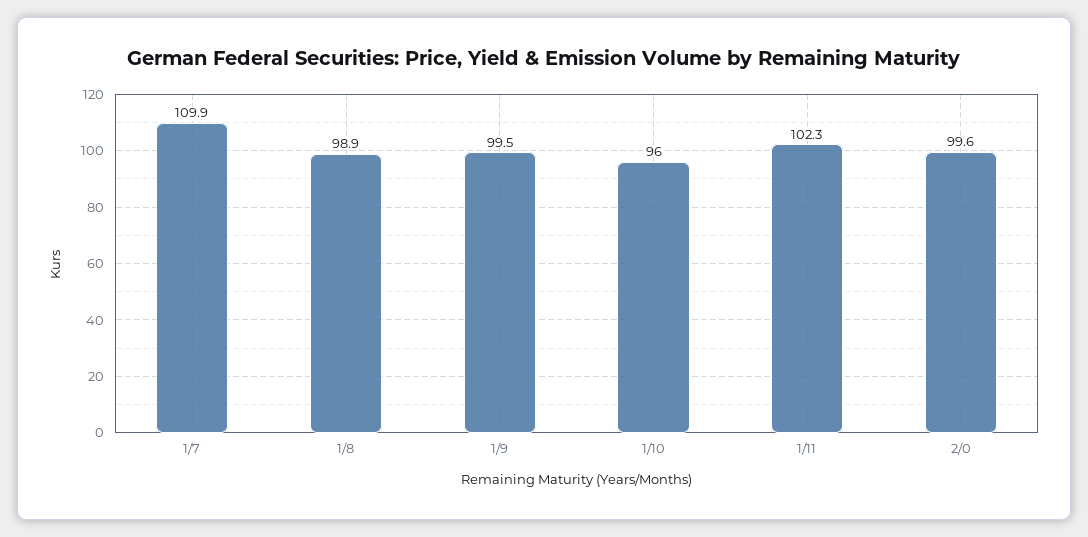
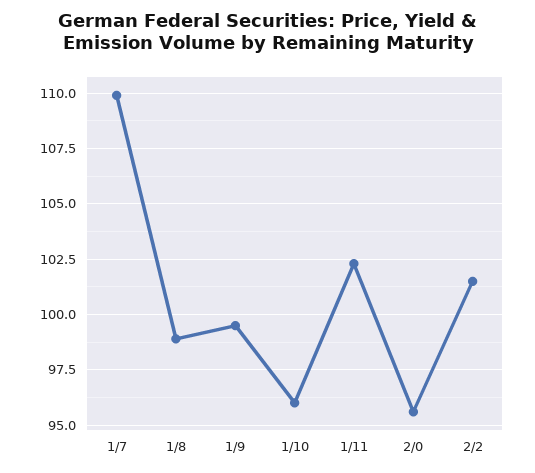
2/0: 99.6 -> 95.5
2/2: none -> 101.5

